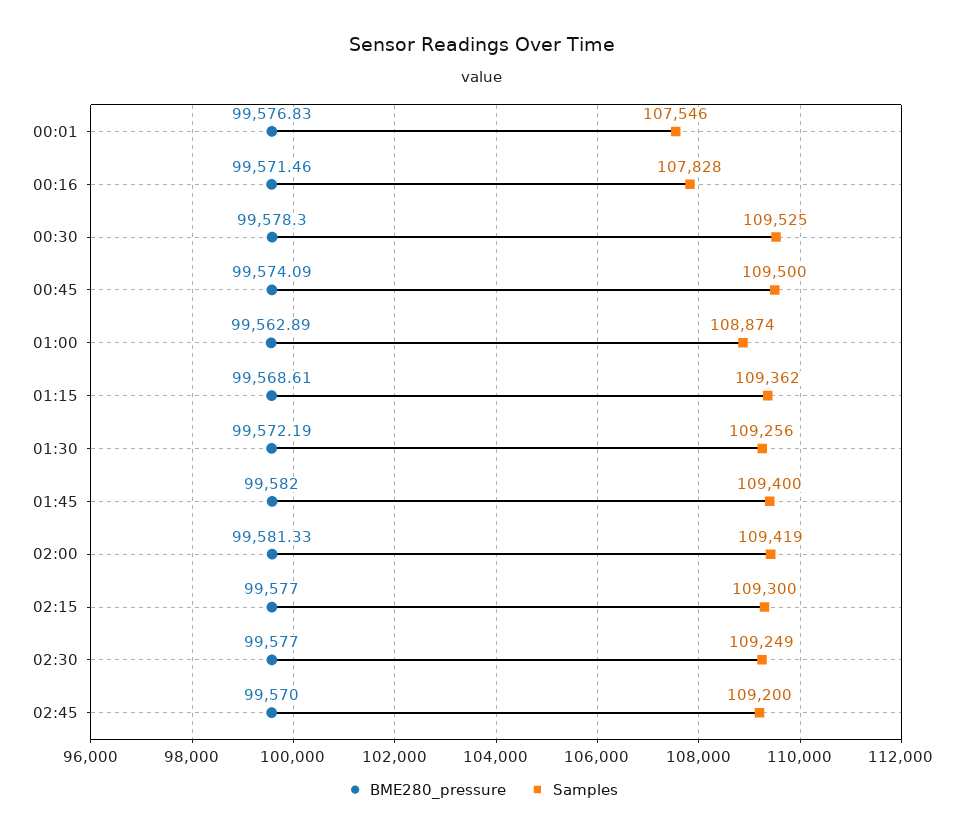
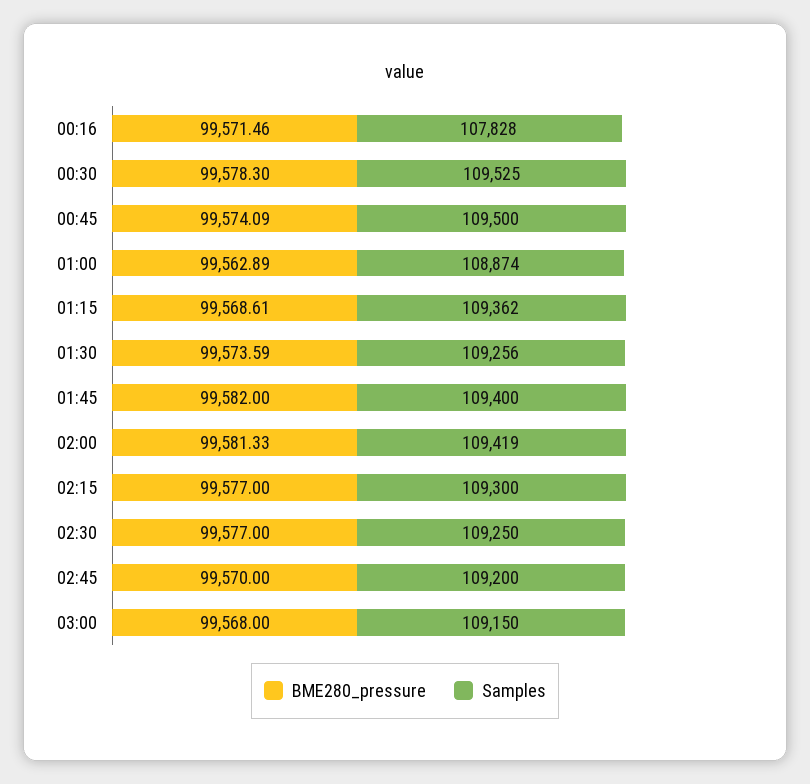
BME280_pressure, 00:01: 99576.83 -> none
Samples, 00:01: 107546 -> none
BME280_pressure, 01:30: 99572.19 -> 99573.59
Samples, 02:30: 109249 -> 109250
BME280_pressure, 03:00: none -> 99568
Samples, 03:00: none -> 109150

